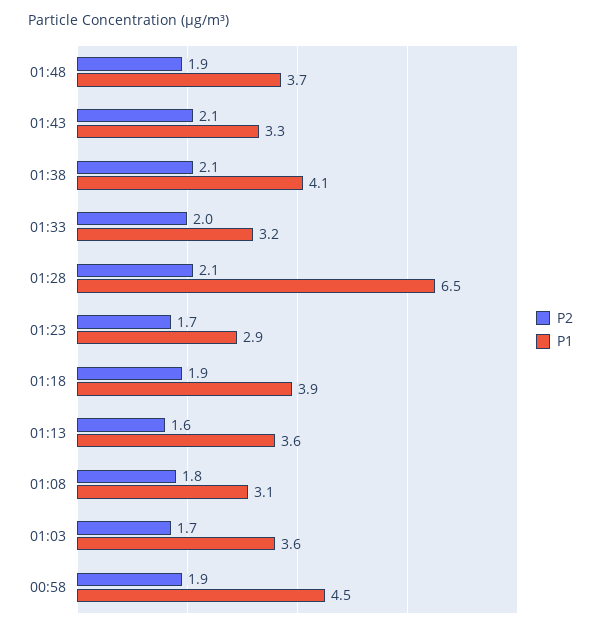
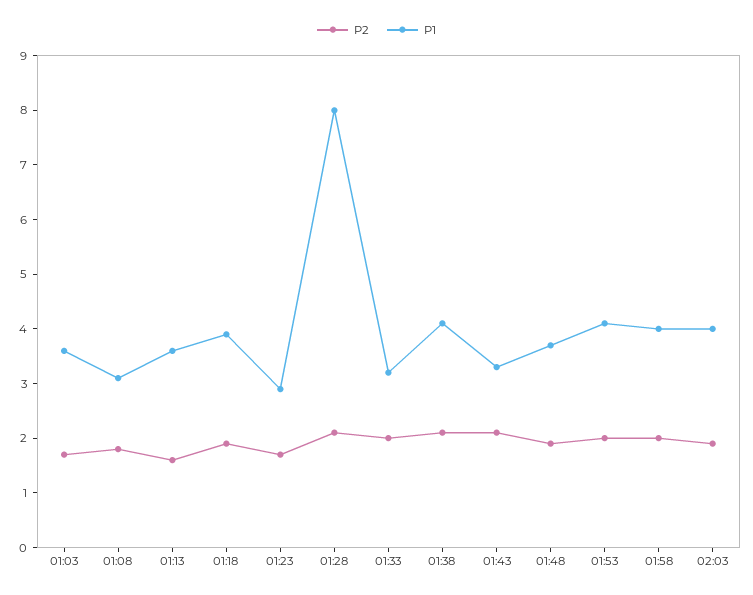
P1, 01:28: 6.5 -> 8
P2, 00:58: 1.9 -> none
P1, 00:58: 4.5 -> none
P2, 01:53: none -> 2
P1, 01:53: none -> 4
P2, 01:58: none -> 2
P1, 01:58: none -> 4
P2, 02:03: none -> 2
P1, 02:03: none -> 4

